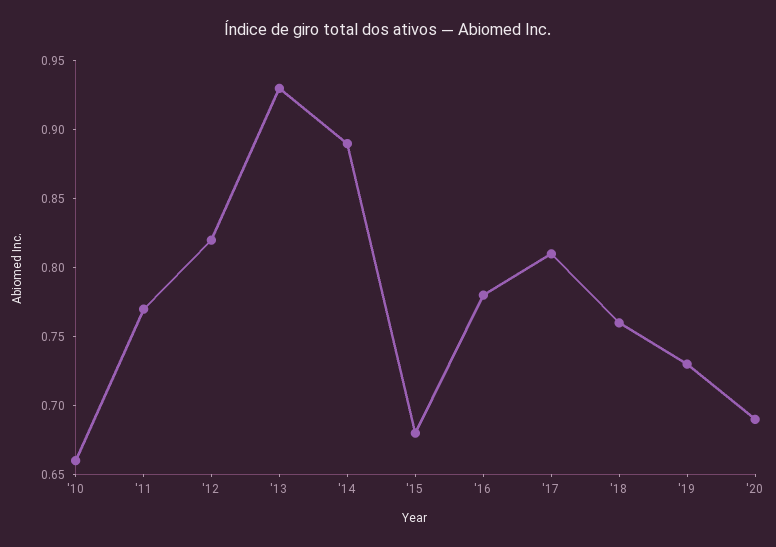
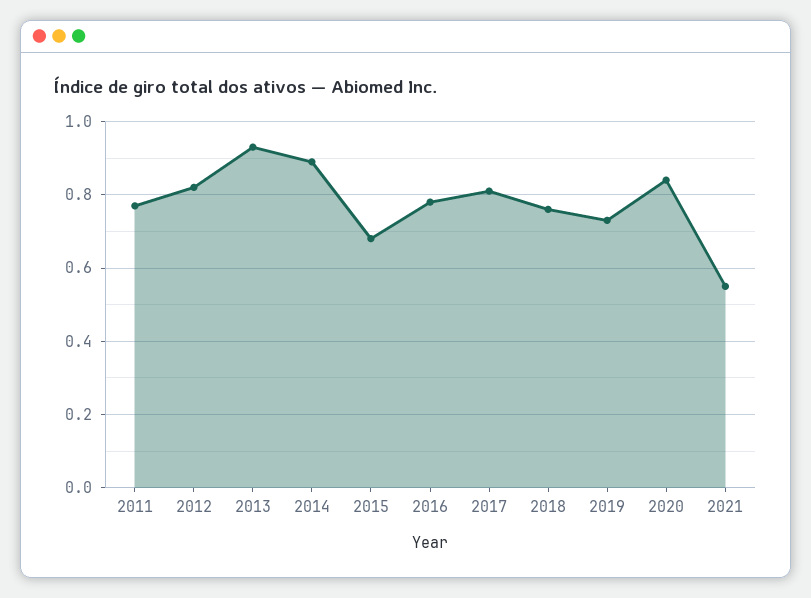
'10: 0.66 -> none
'20: 0.69 -> 0.85
2021: none -> 0.55

